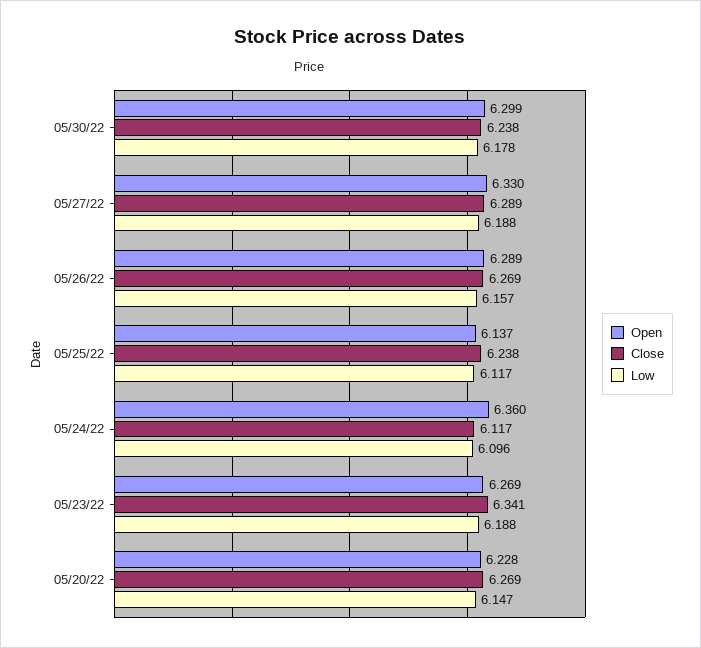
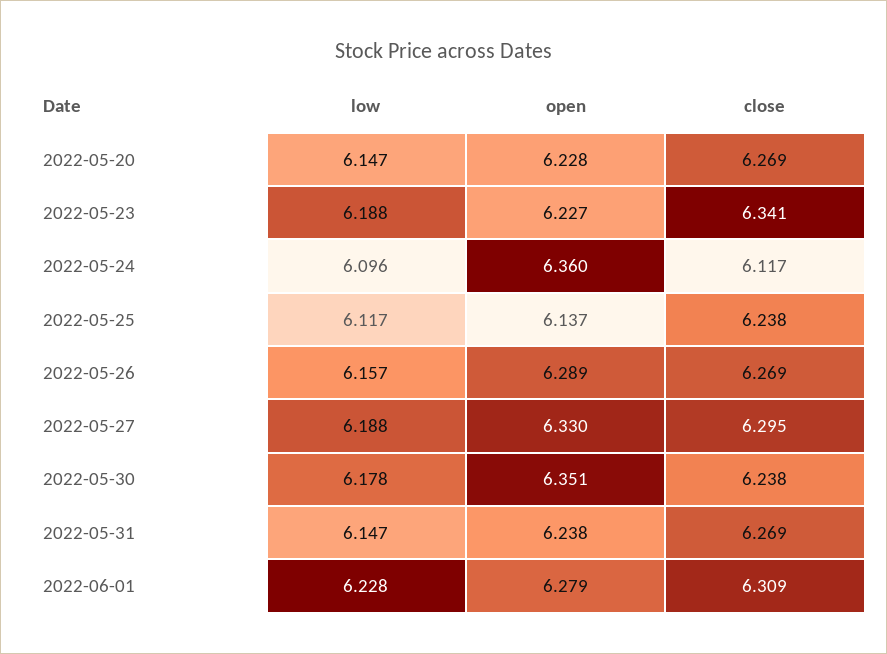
Open, 05/30/22: 6.299 -> 6.351
Close, 05/27/22: 6.289 -> 6.295
Open, 05/23/22: 6.269 -> 6.227
Low, 2022-05-31: none -> 6.147
Open, 2022-05-31: none -> 6.238
Close, 2022-05-31: none -> 6.269
Low, 2022-06-01: none -> 6.228
Open, 2022-06-01: none -> 6.279
Close, 2022-06-01: none -> 6.309

